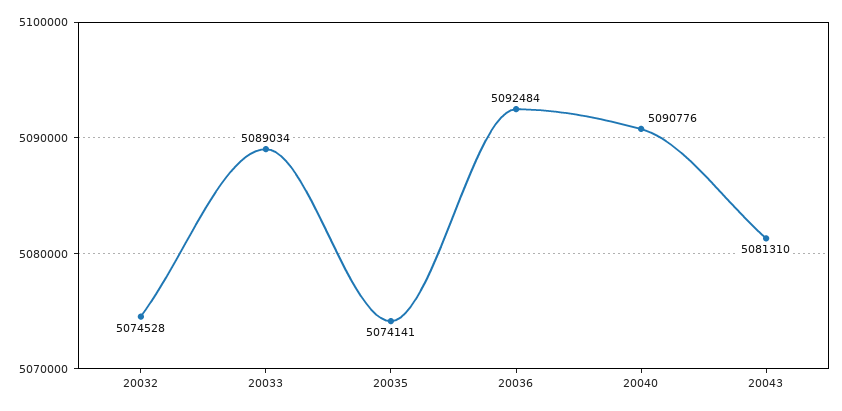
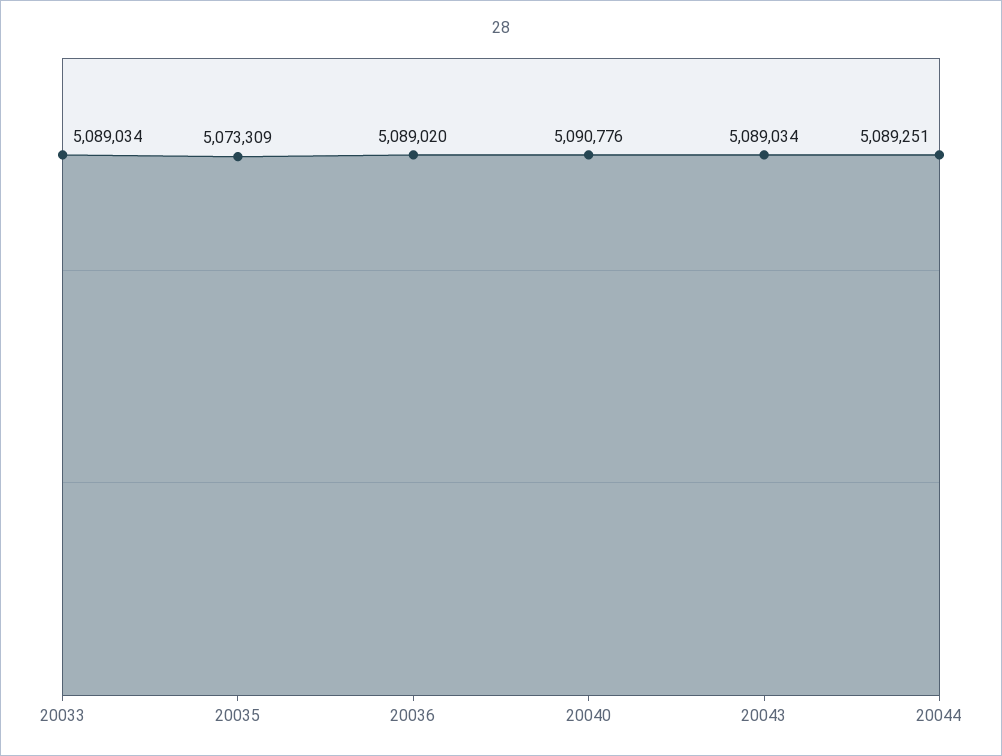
20032: 5074528 -> none
20035: 5074141 -> 5073309
20036: 5092484 -> 5089020
20043: 5081310 -> 5089034
20044: none -> 5089251

